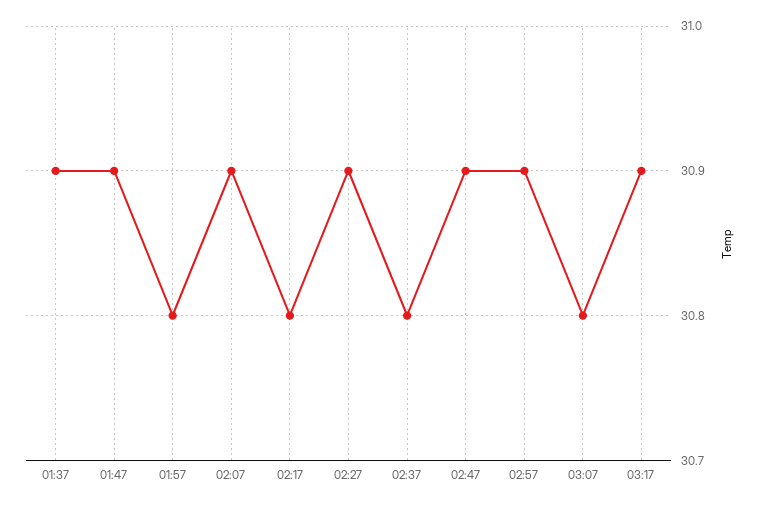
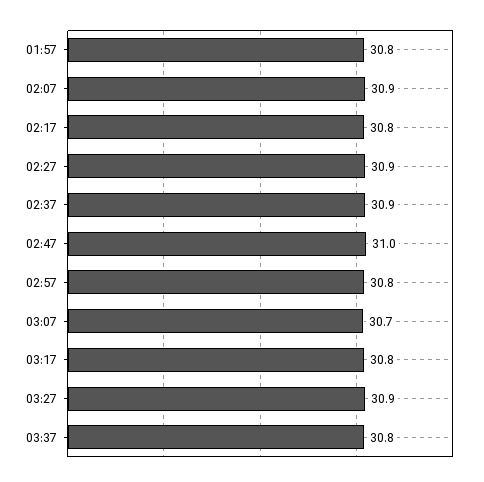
01:37: 30.9 -> none
01:47: 30.9 -> none
02:37: 30.8 -> 30.9
02:47: 30.9 -> 31
02:57: 30.9 -> 30.8
03:07: 30.8 -> 30.7
03:17: 30.9 -> 30.8
03:27: none -> 30.9
03:37: none -> 30.8

